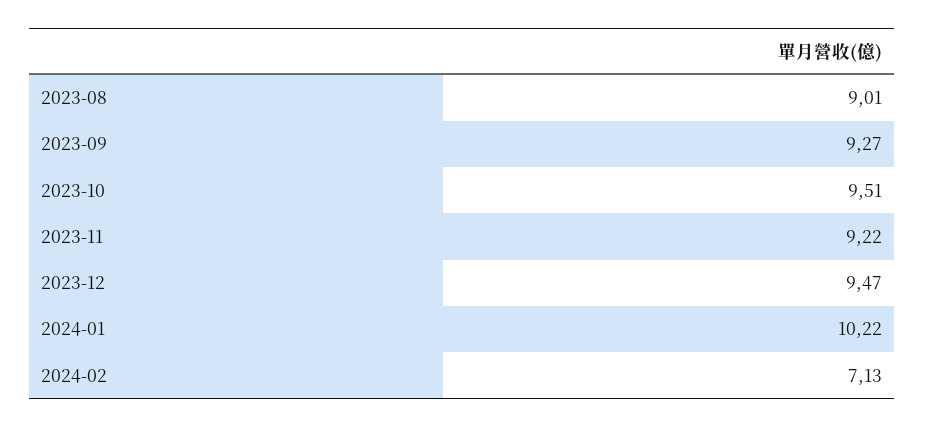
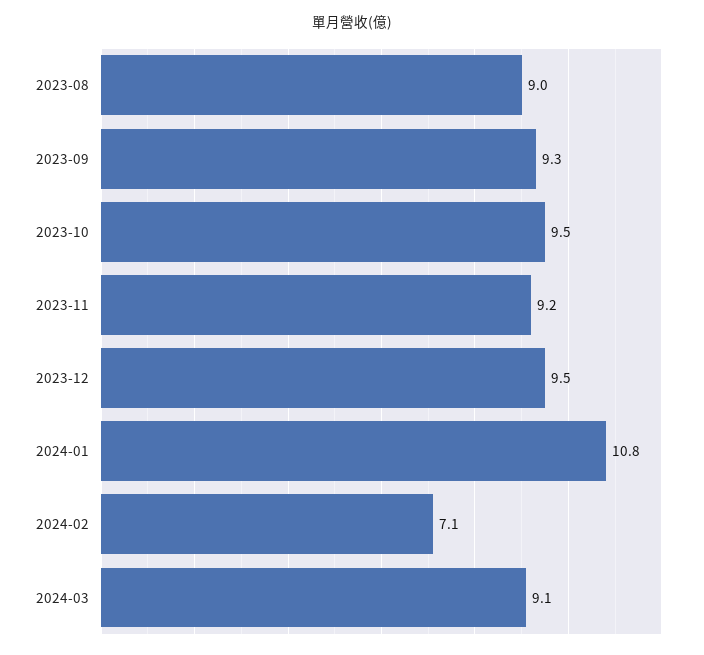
2024-01: 10.22 -> 10.8
2024-03: none -> 9.1

